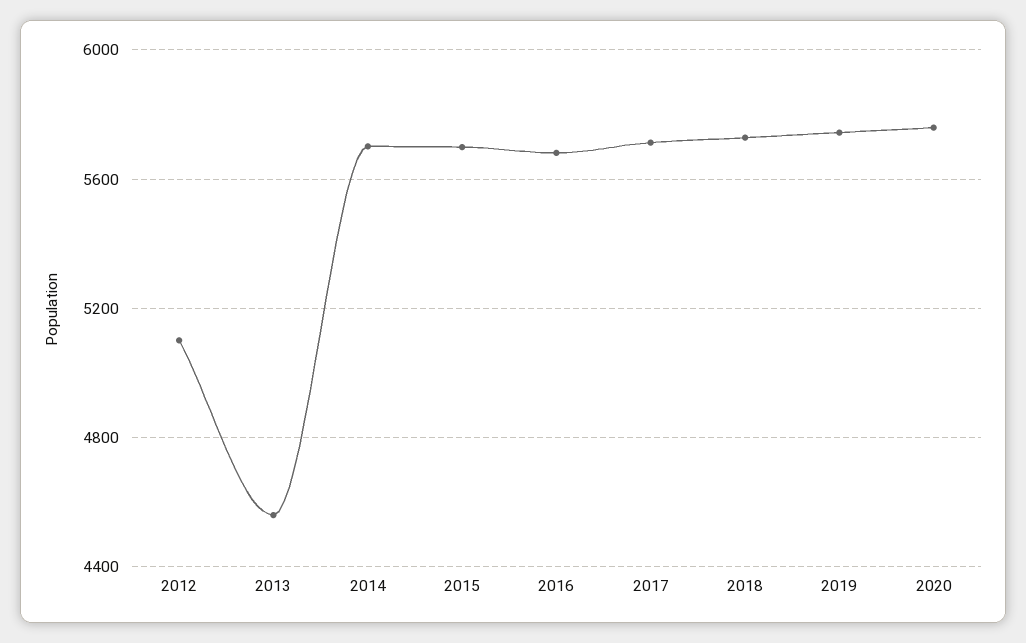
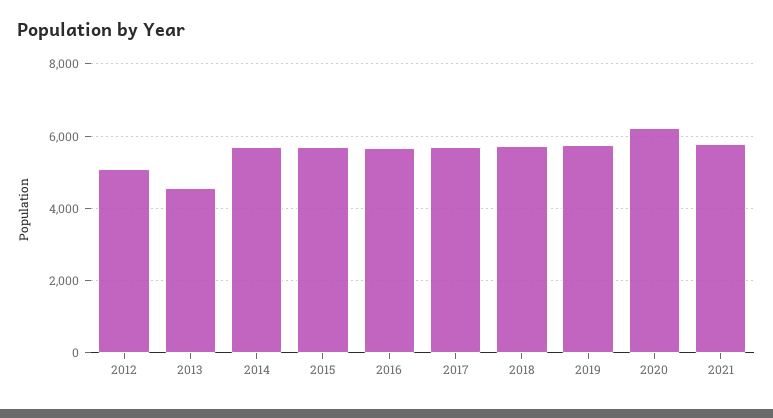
2020: 5750 -> 6200
2021: none -> 5800

